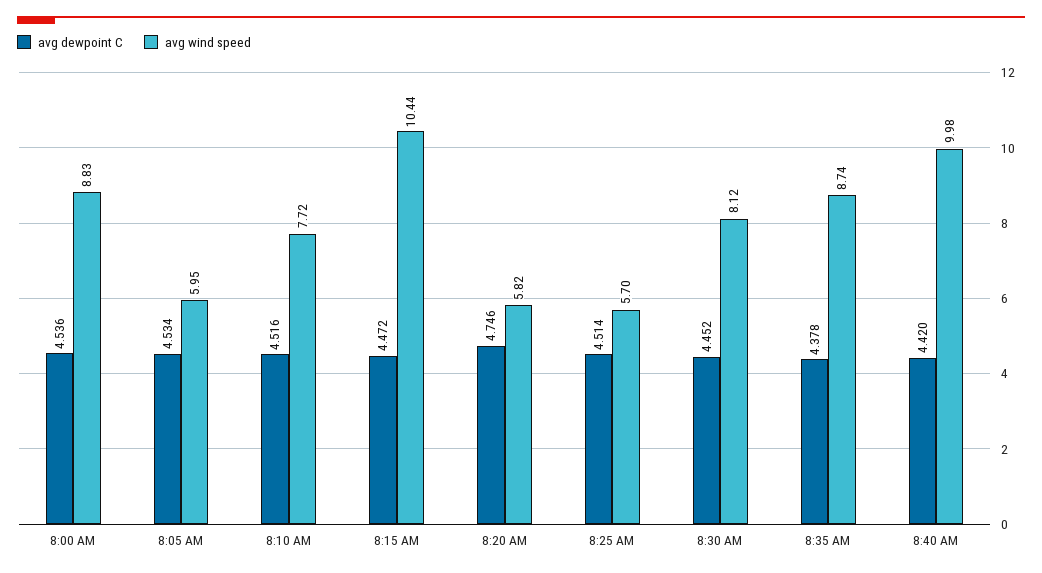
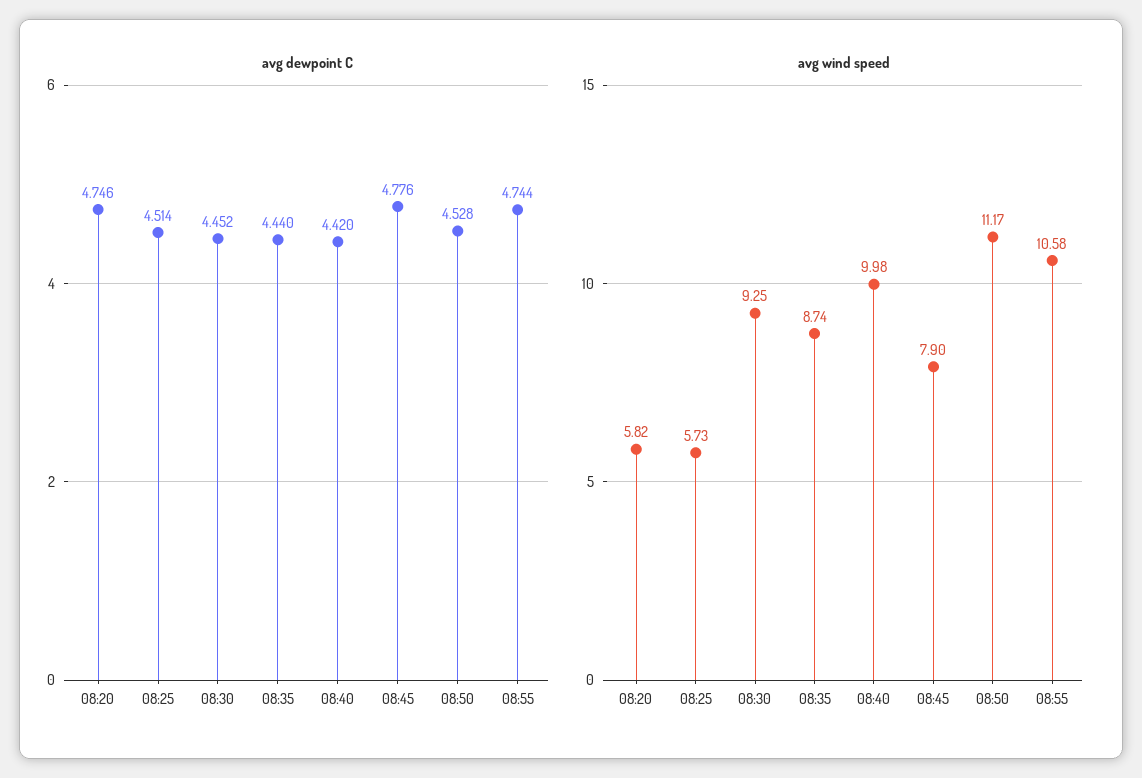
avg dewpoint C, 8:00 AM: 4.536 -> none
avg wind speed, 8:00 AM: 8.83 -> none
avg dewpoint C, 8:05 AM: 4.534 -> none
avg wind speed, 8:05 AM: 5.95 -> none
avg dewpoint C, 8:10 AM: 4.516 -> none
avg wind speed, 8:10 AM: 7.72 -> none
avg dewpoint C, 8:15 AM: 4.472 -> none
avg wind speed, 8:15 AM: 10.44 -> none
avg wind speed, 8:25 AM: 5.7 -> 5.73
avg wind speed, 8:30 AM: 8.12 -> 9.25
avg dewpoint C, 8:35 AM: 4.378 -> 4.44
avg dewpoint C, 08:45: none -> 4.776
avg dewpoint C, 08:50: none -> 4.528
avg dewpoint C, 08:55: none -> 4.744
avg wind speed, 08:45: none -> 7.9
avg wind speed, 08:50: none -> 11.17
avg wind speed, 08:55: none -> 10.58

